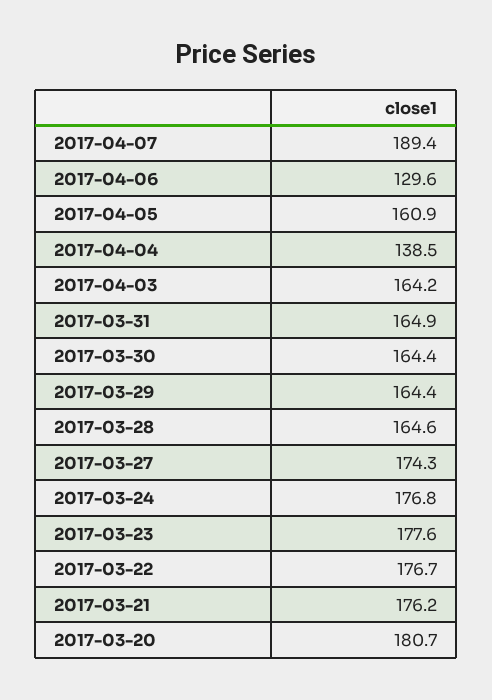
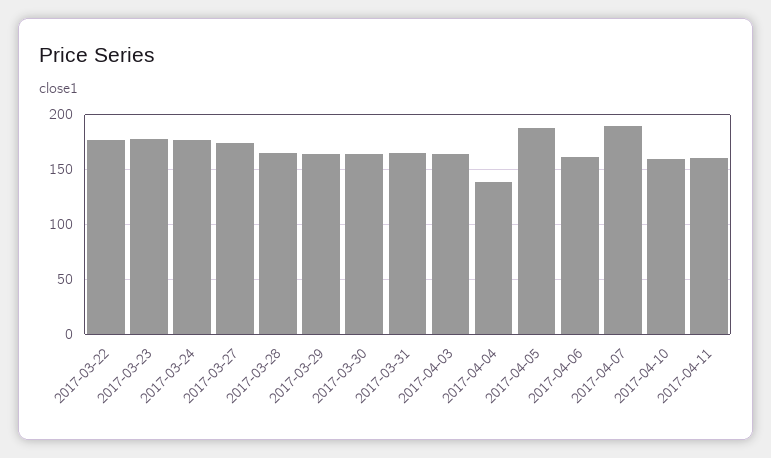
2017-04-06: 129.6 -> 160
2017-04-05: 160.9 -> 190
2017-03-21: 176.2 -> none
2017-03-20: 180.7 -> none
2017-04-10: none -> 160
2017-04-11: none -> 160

